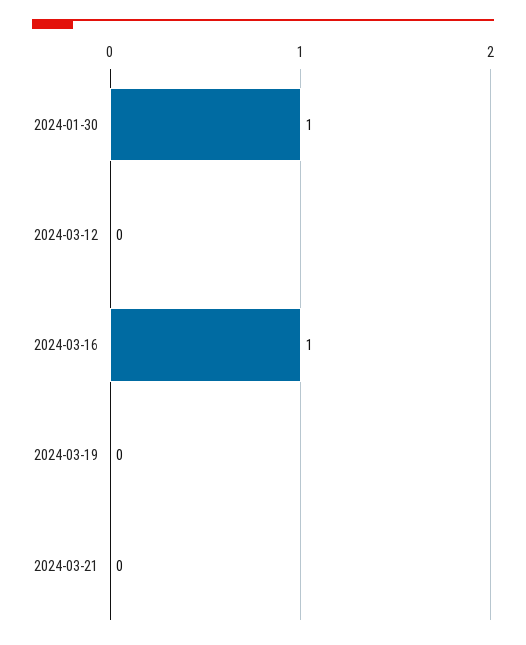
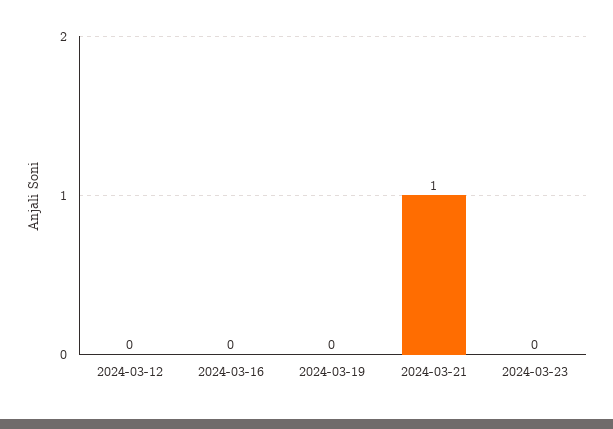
2024-01-30: 1 -> none
2024-03-16: 1 -> 0
2024-03-21: 0 -> 1
2024-03-23: none -> 0

